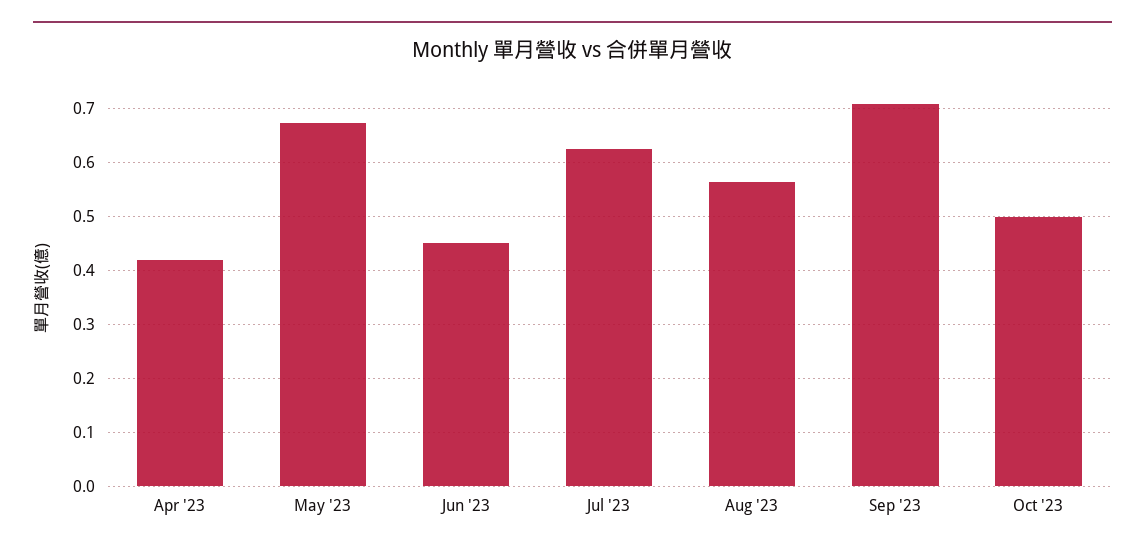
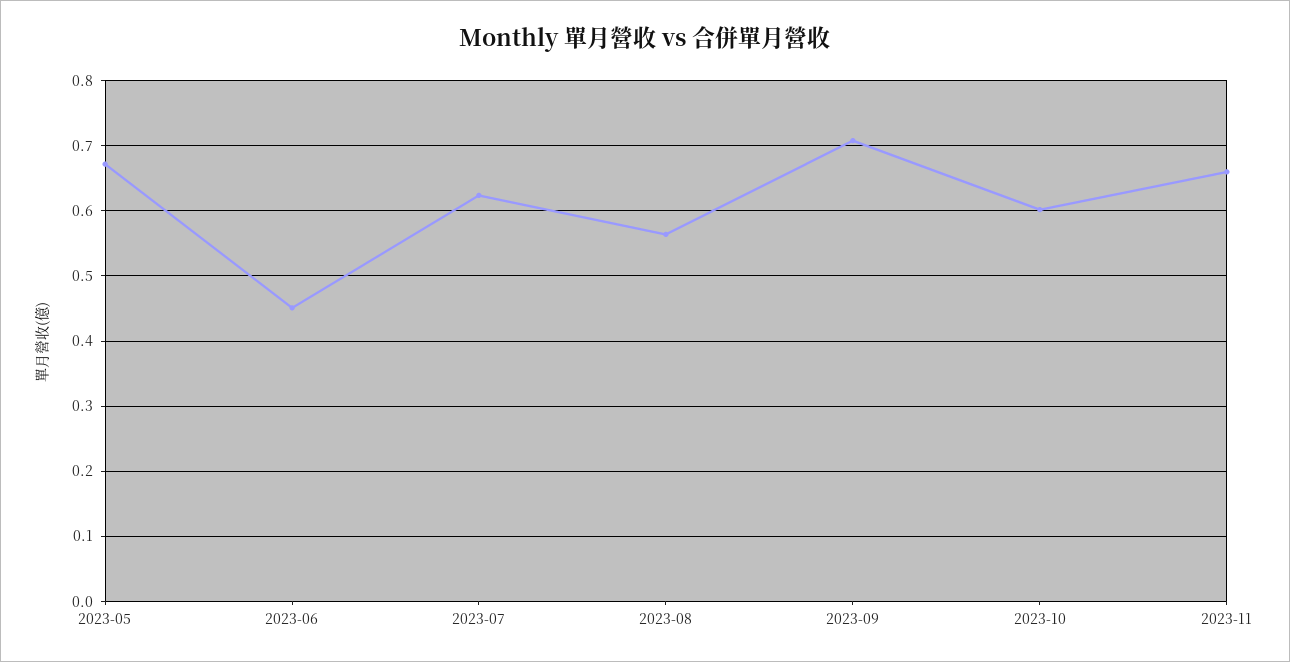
Apr '23: 0.42 -> none
Oct '23: 0.5 -> 0.6
2023-11: none -> 0.66

